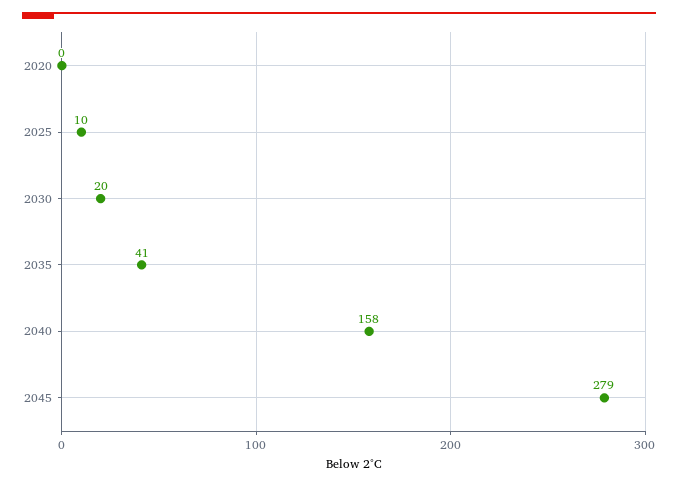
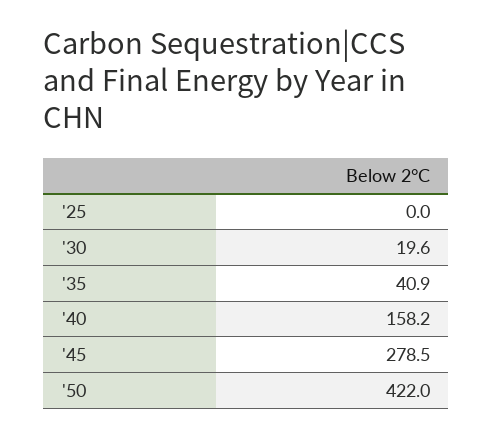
2020: 0 -> none
2025: 10 -> 0
'50: none -> 422

